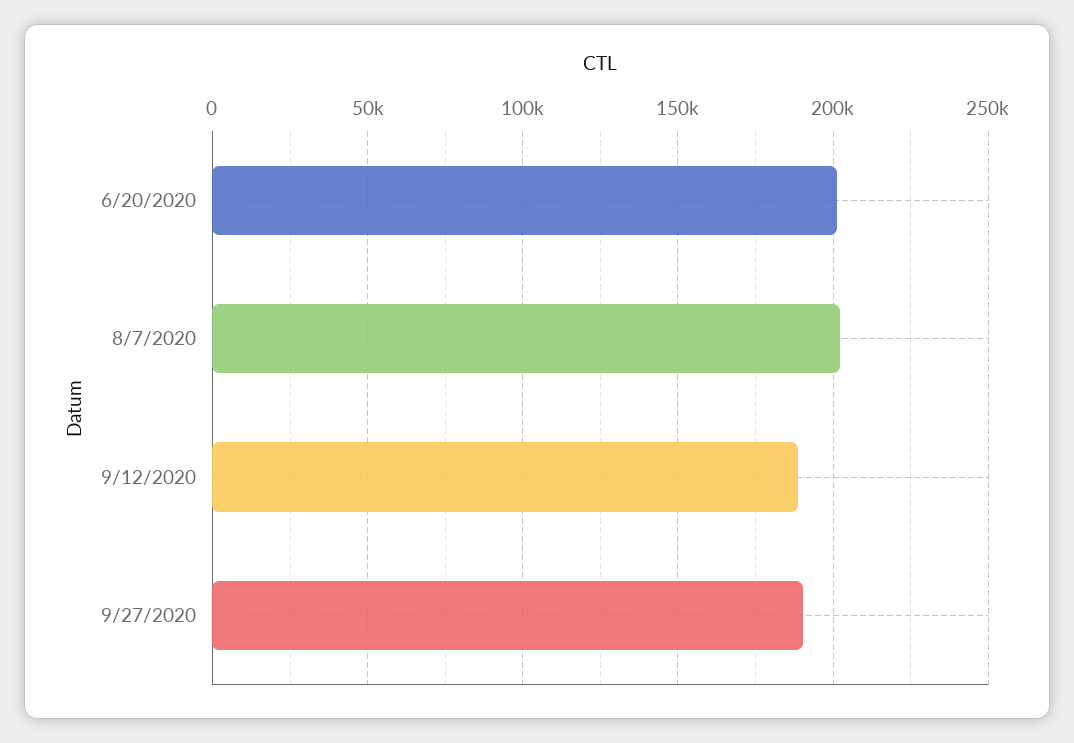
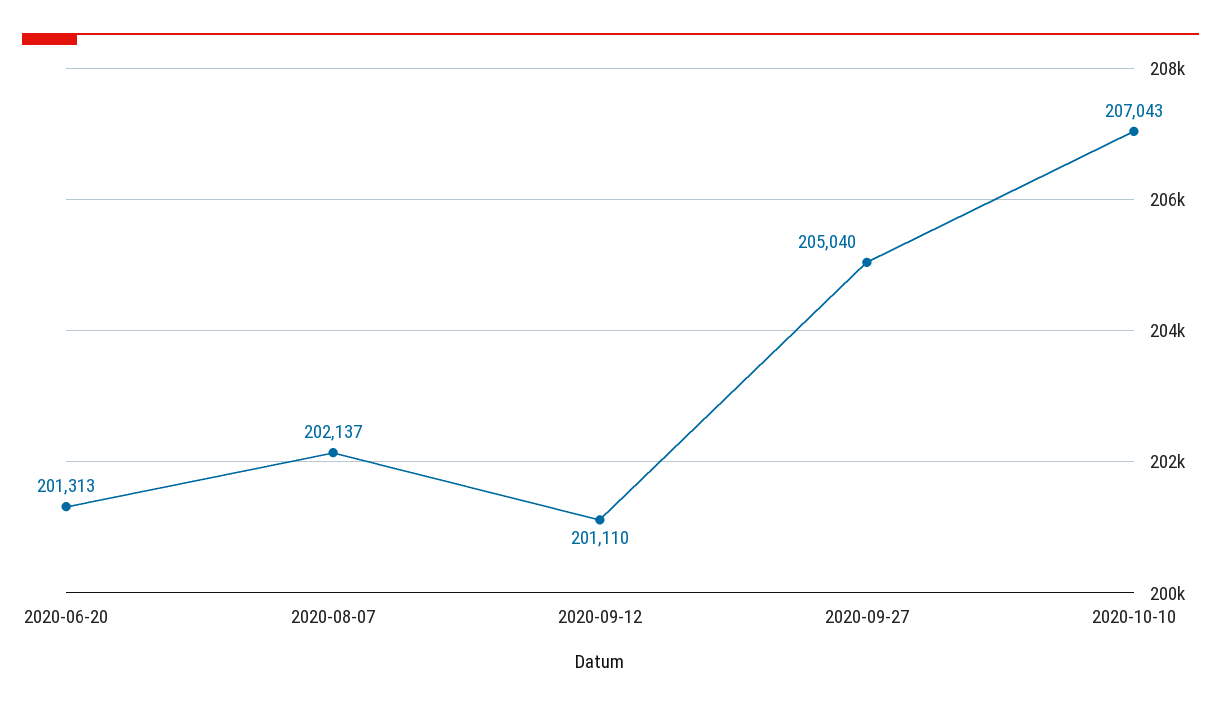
9/12/2020: 190000 -> 201110
9/27/2020: 190000 -> 205040
2020-10-10: none -> 207043

